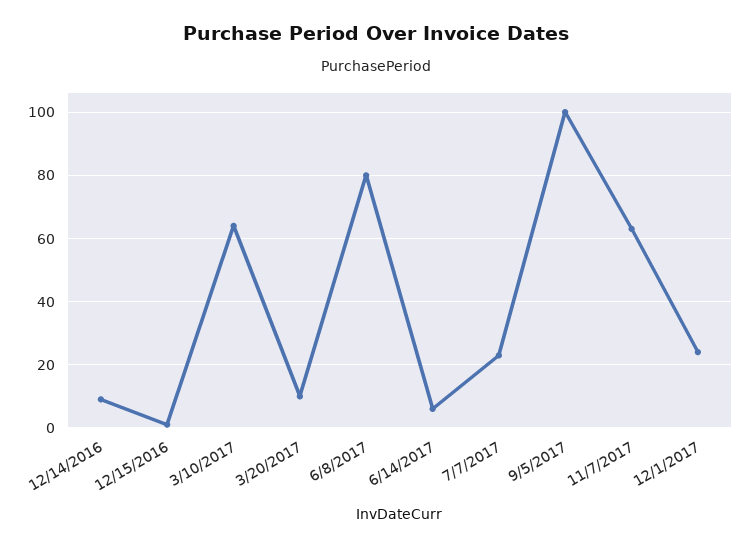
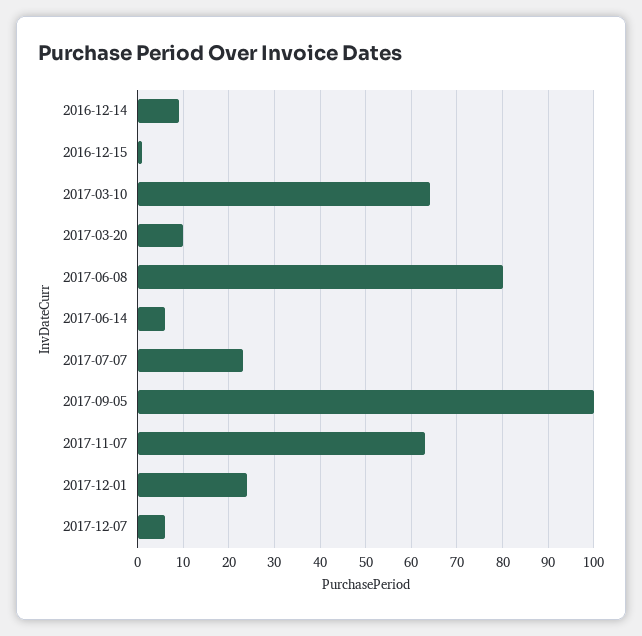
2017-12-07: none -> 5

